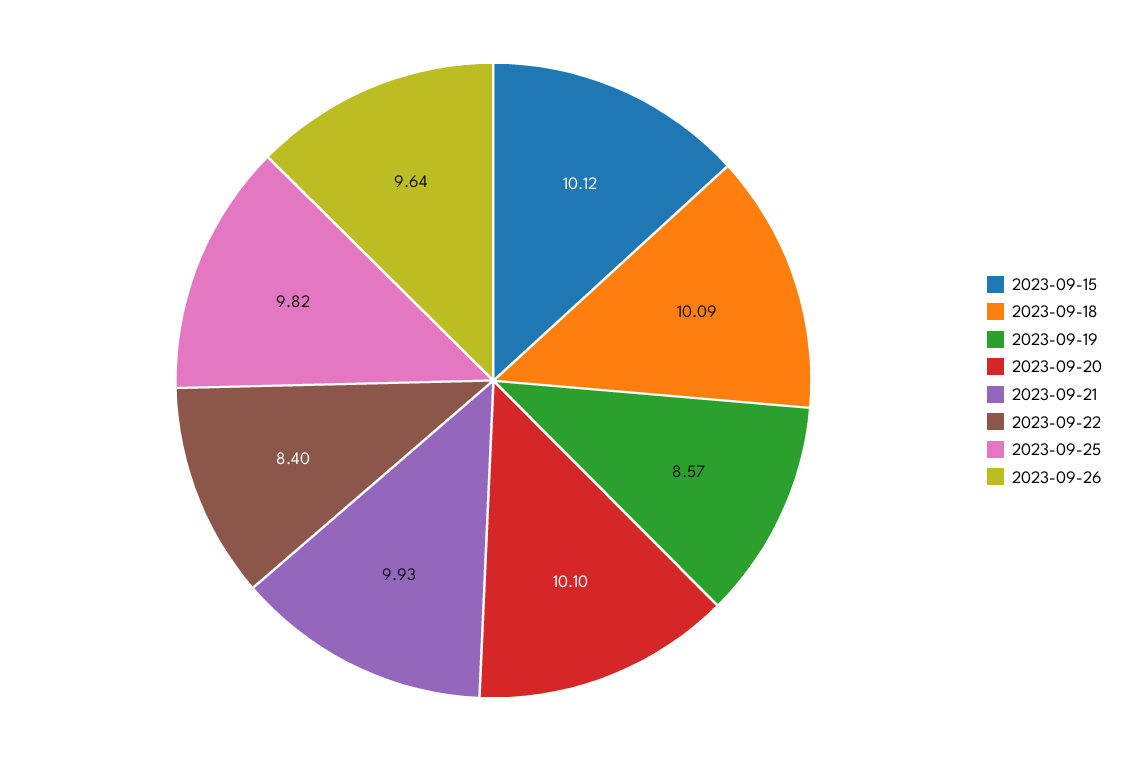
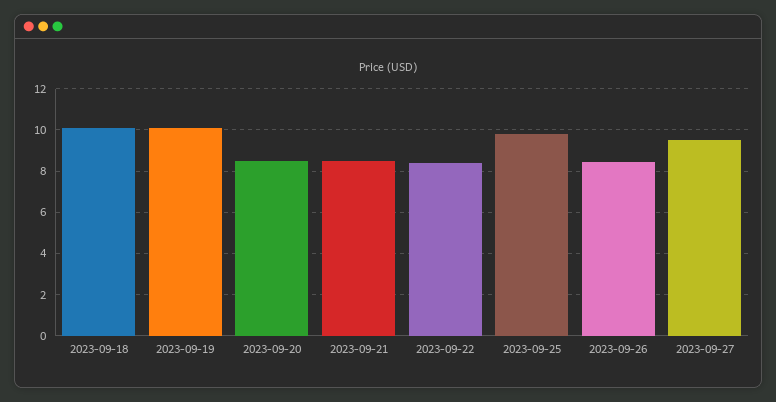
2023-09-15: 10.12 -> none
2023-09-19: 8.57 -> 10
2023-09-20: 10.1 -> 8.5
2023-09-21: 9.93 -> 8.5
2023-09-26: 9.64 -> 8.5
2023-09-27: none -> 9.5

